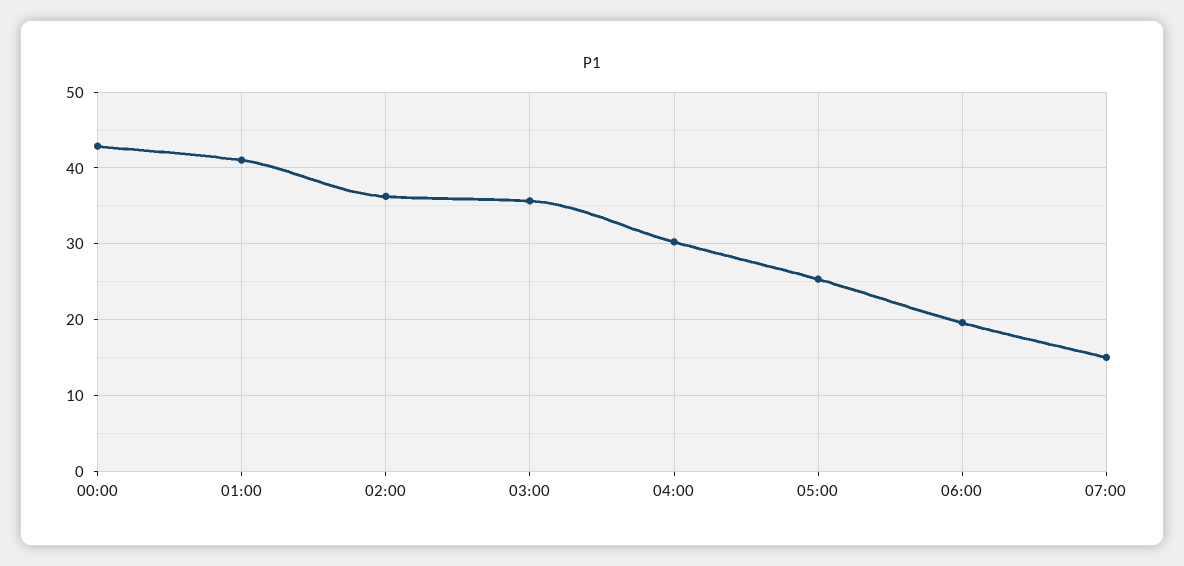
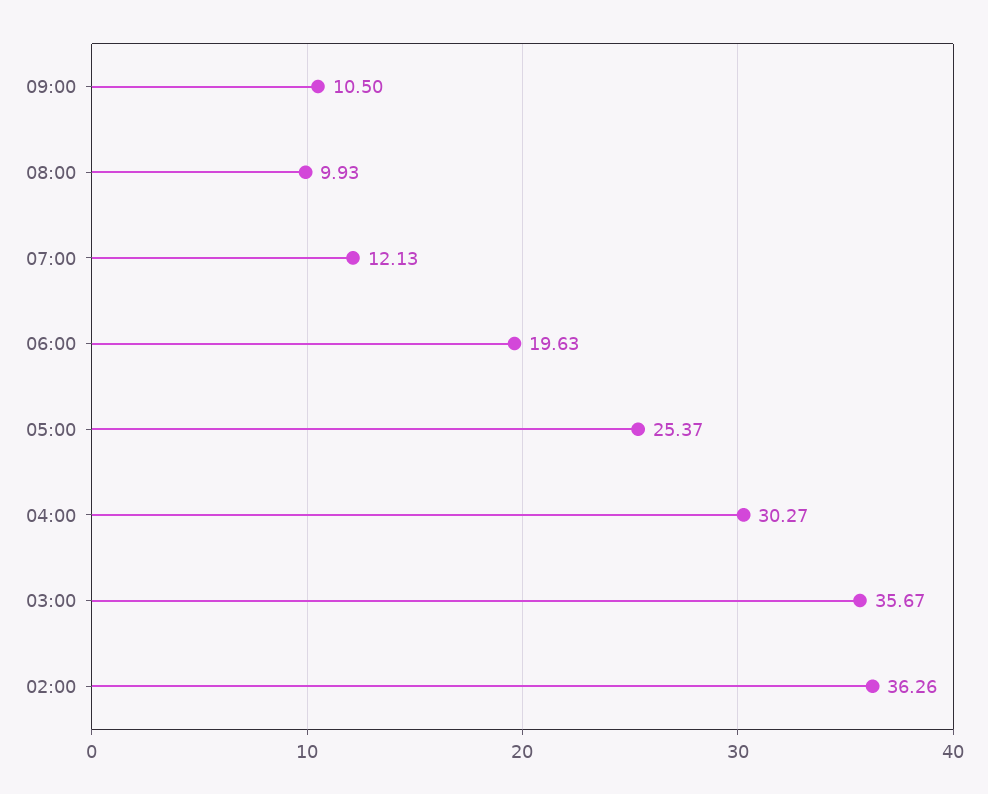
00:00: 43 -> none
01:00: 41 -> none
07:00: 15 -> 12.13
09:00: none -> 10.5
08:00: none -> 9.93

